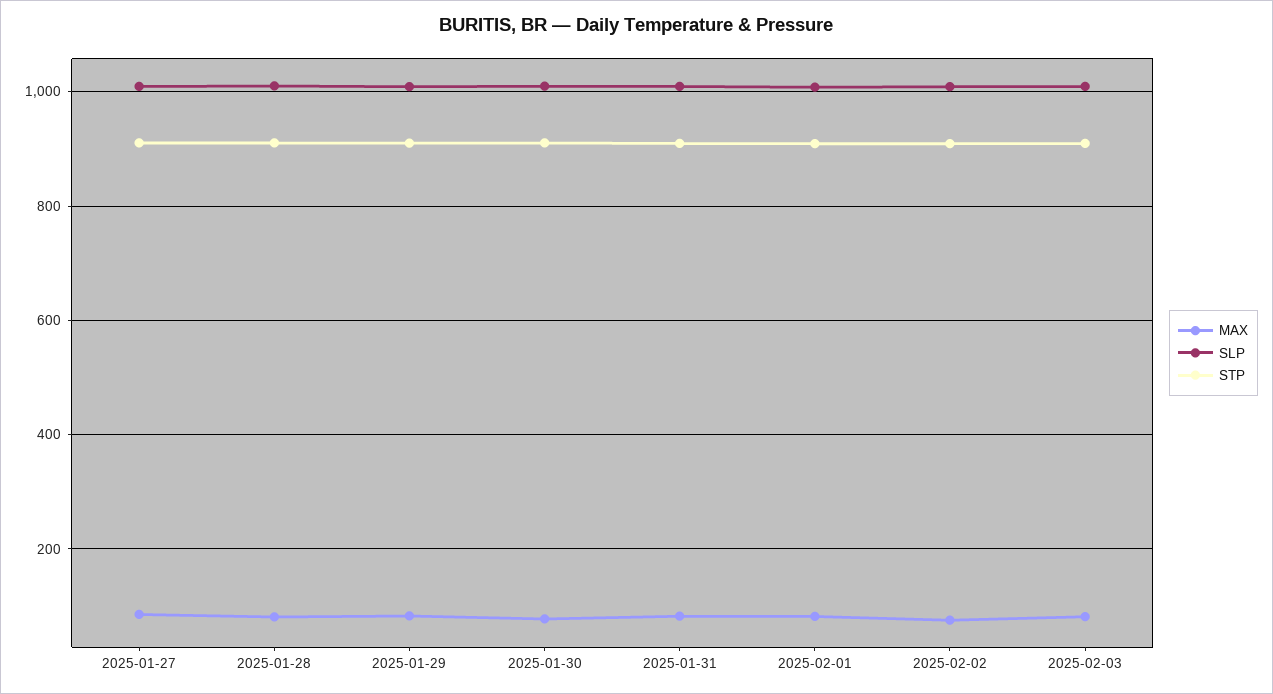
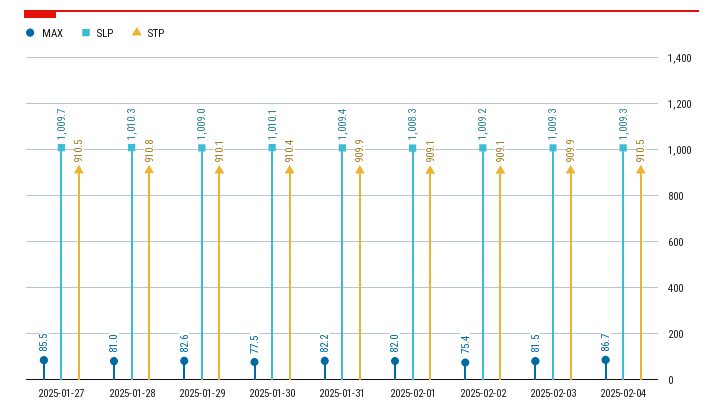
MAX, 2025-02-04: none -> 86.7
SLP, 2025-02-04: none -> 1009.3
STP, 2025-02-04: none -> 910.5

